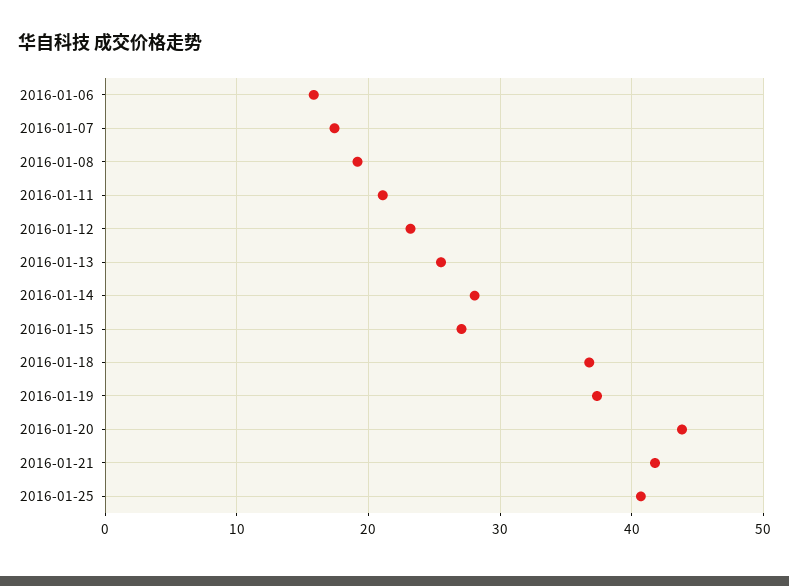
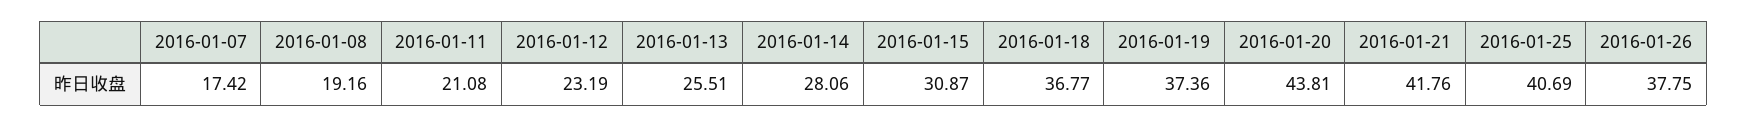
2016-01-06: 16 -> none
2016-01-15: 27 -> 30.87
2016-01-26: none -> 37.75

